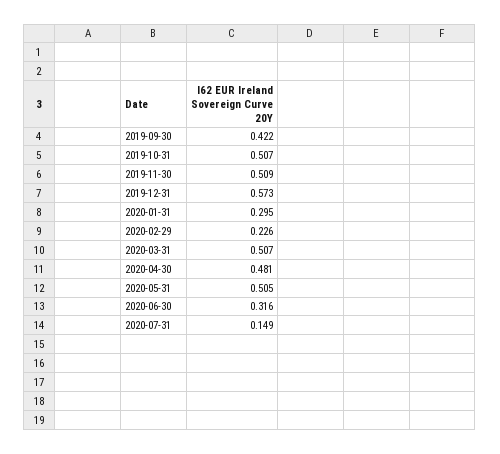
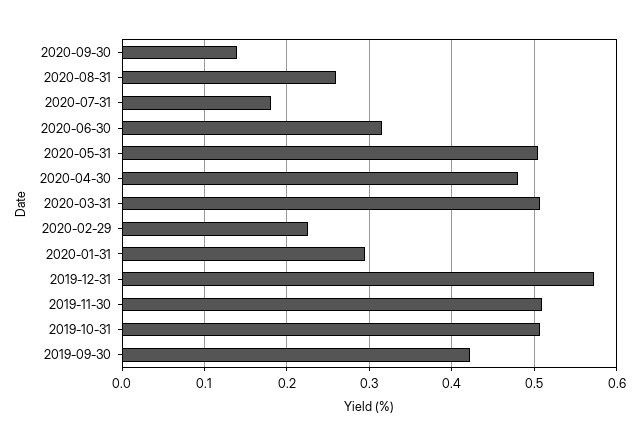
2020-07-31: 0.149 -> 0.18
2020-09-30: none -> 0.14
2020-08-31: none -> 0.26

